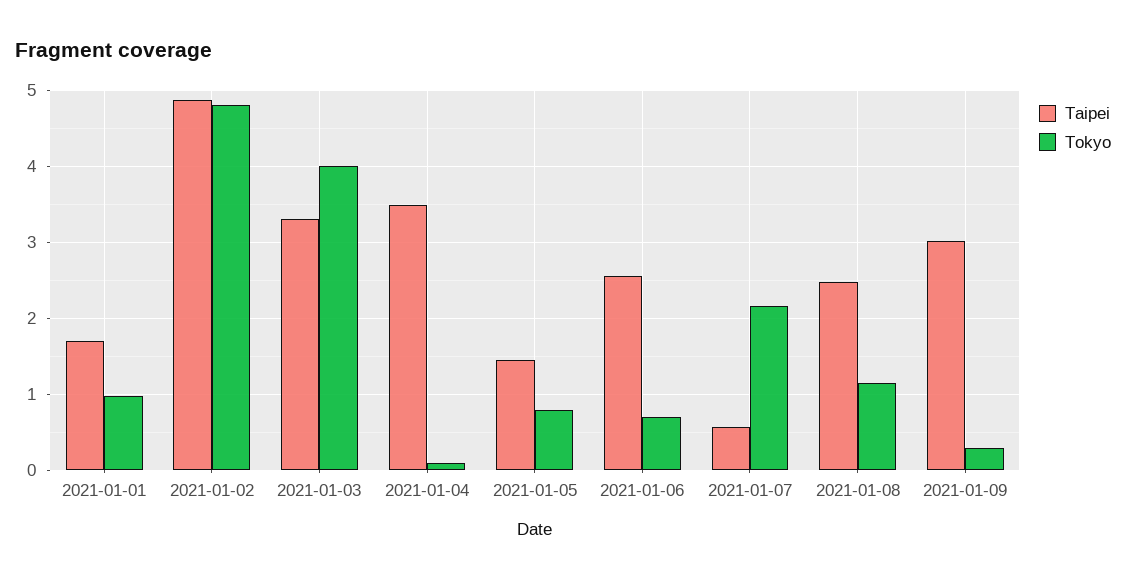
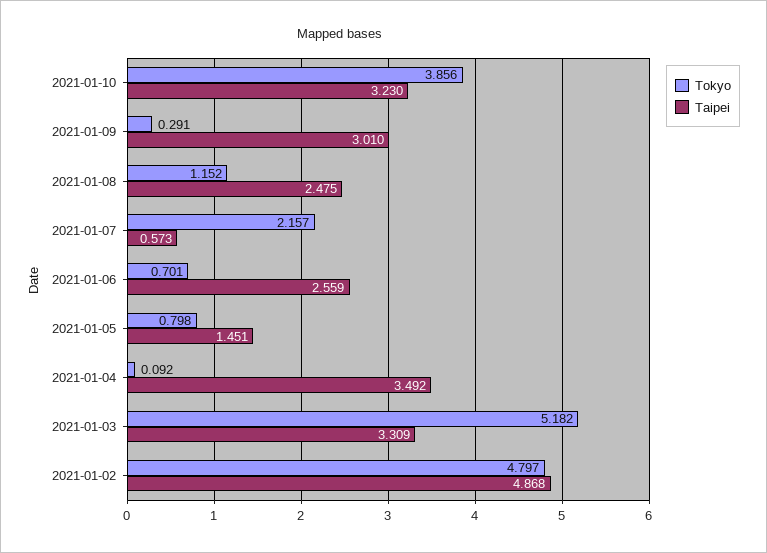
Taipei, 2021-01-01: 1.7 -> none
Tokyo, 2021-01-01: 1 -> none
Tokyo, 2021-01-03: 4 -> 5.182
Tokyo, 2021-01-10: none -> 3.856
Taipei, 2021-01-10: none -> 3.23

